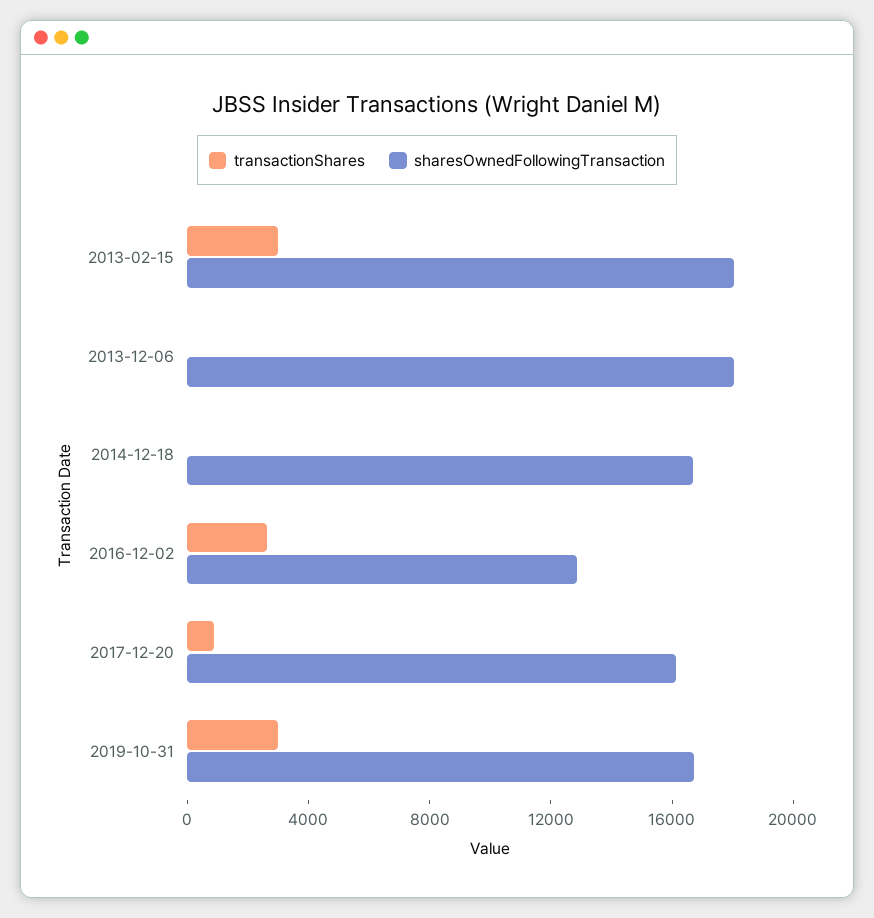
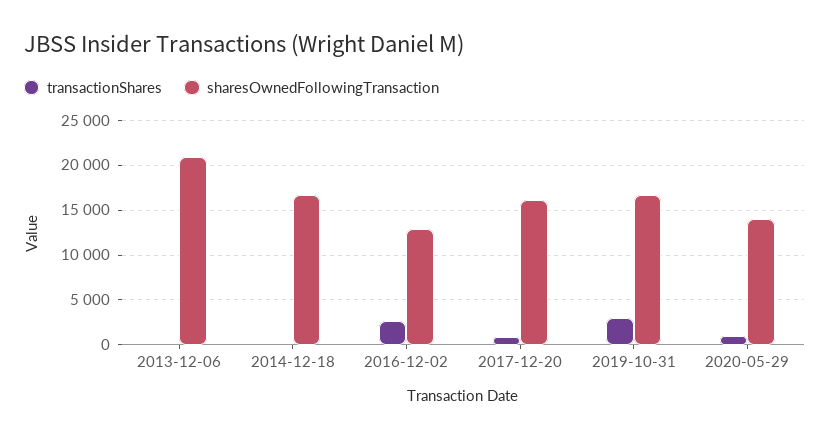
transactionShares, 2013-02-15: 3000 -> none
sharesOwnedFollowingTransaction, 2013-02-15: 18000 -> none
sharesOwnedFollowingTransaction, 2013-12-06: 18000 -> 21000
transactionShares, 2020-05-29: none -> 1000
sharesOwnedFollowingTransaction, 2020-05-29: none -> 14000

